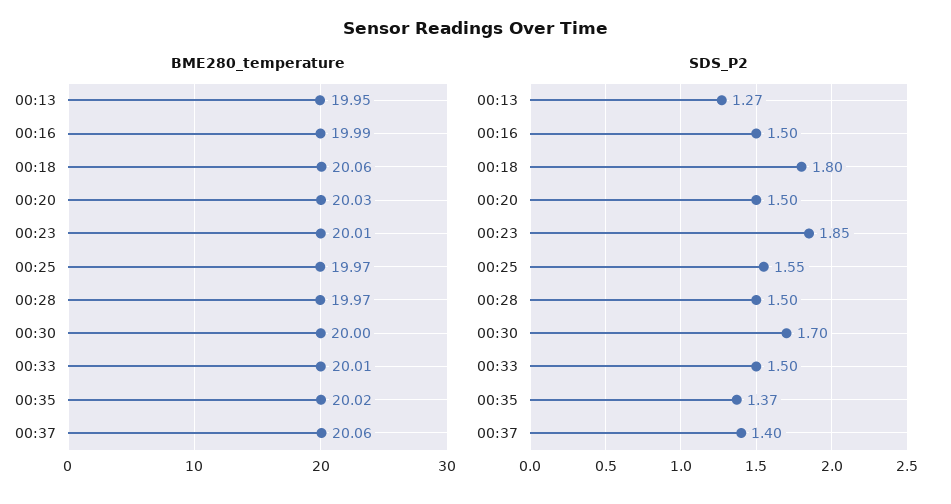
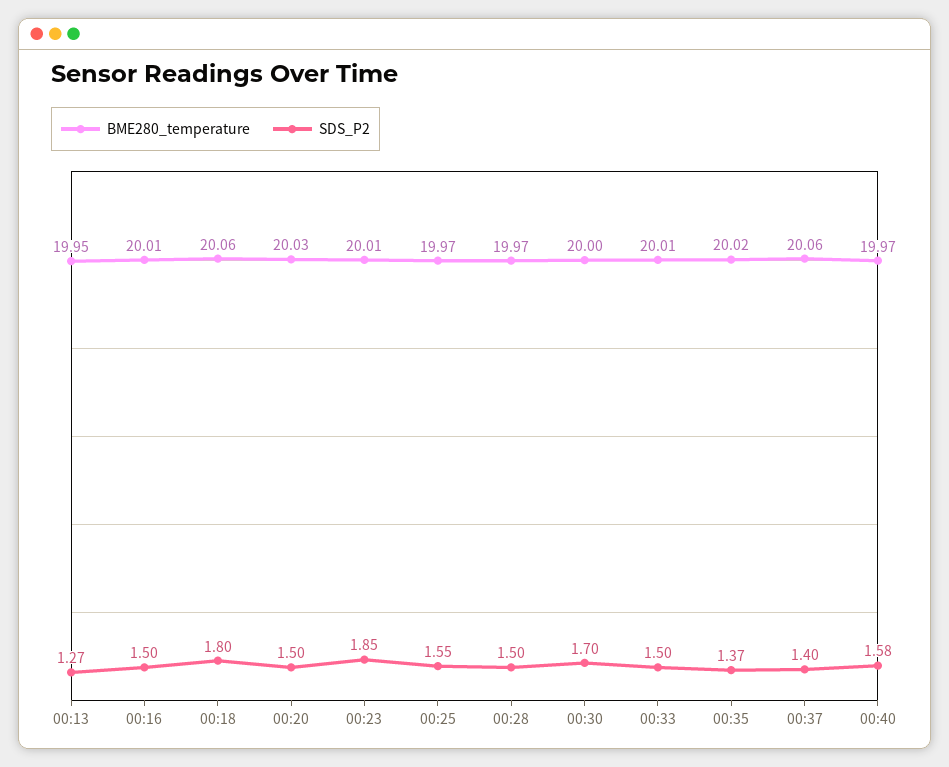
BME280_temperature, 00:16: 19.99 -> 20.01
BME280_temperature, 00:40: none -> 19.97
SDS_P2, 00:40: none -> 1.58

